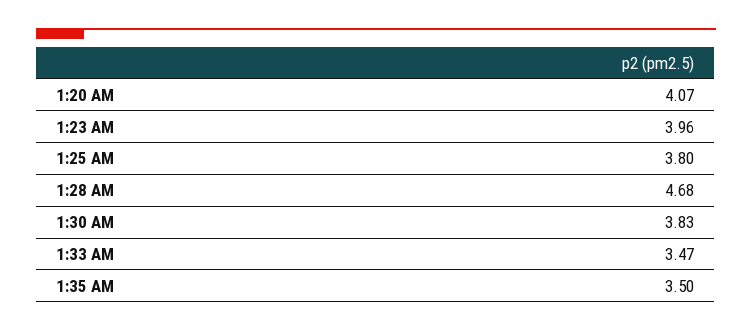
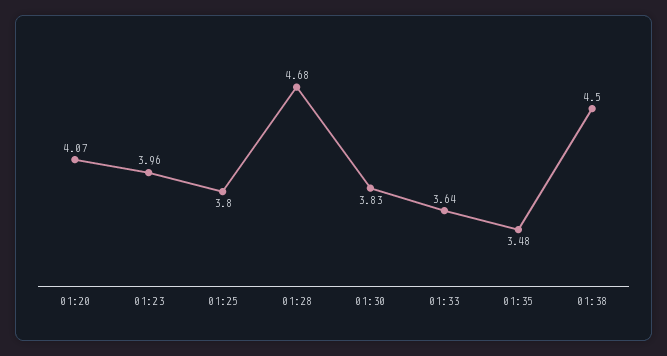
1:33 AM: 3.47 -> 3.64
1:35 AM: 3.5 -> 3.48
01:38: none -> 4.5

